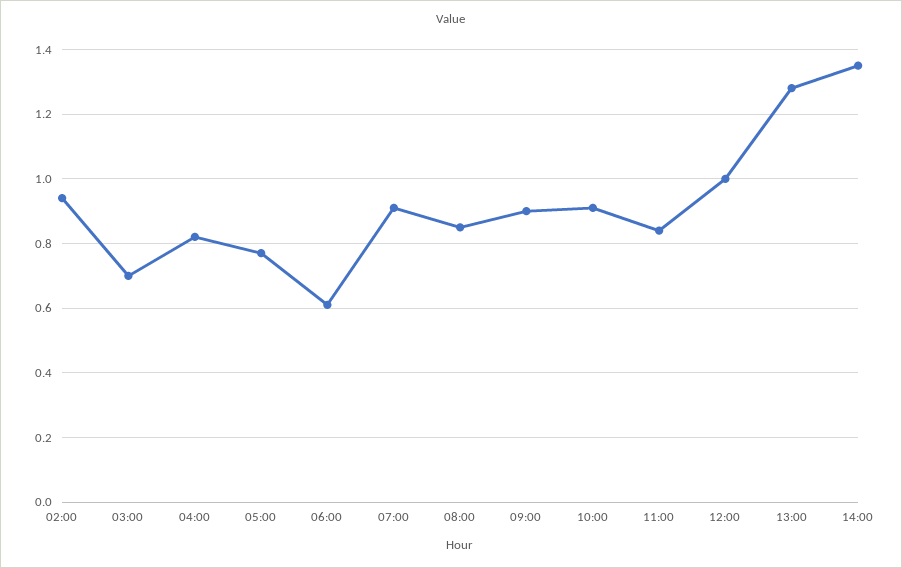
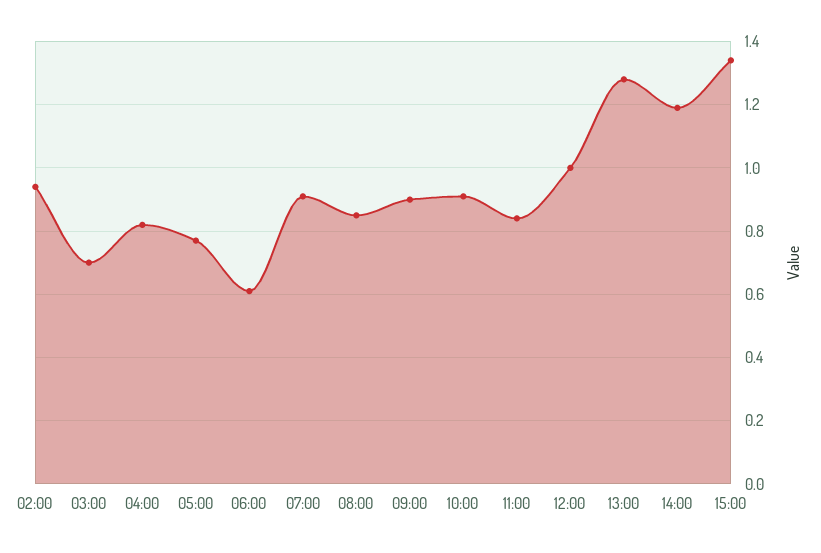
14:00: 1.35 -> 1.2
15:00: none -> 1.35

